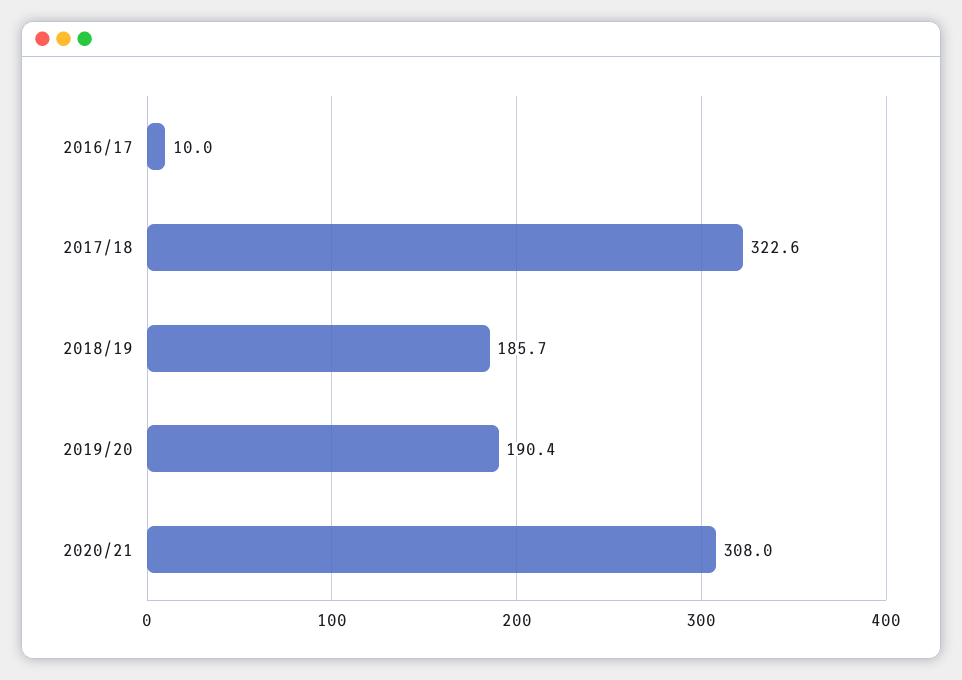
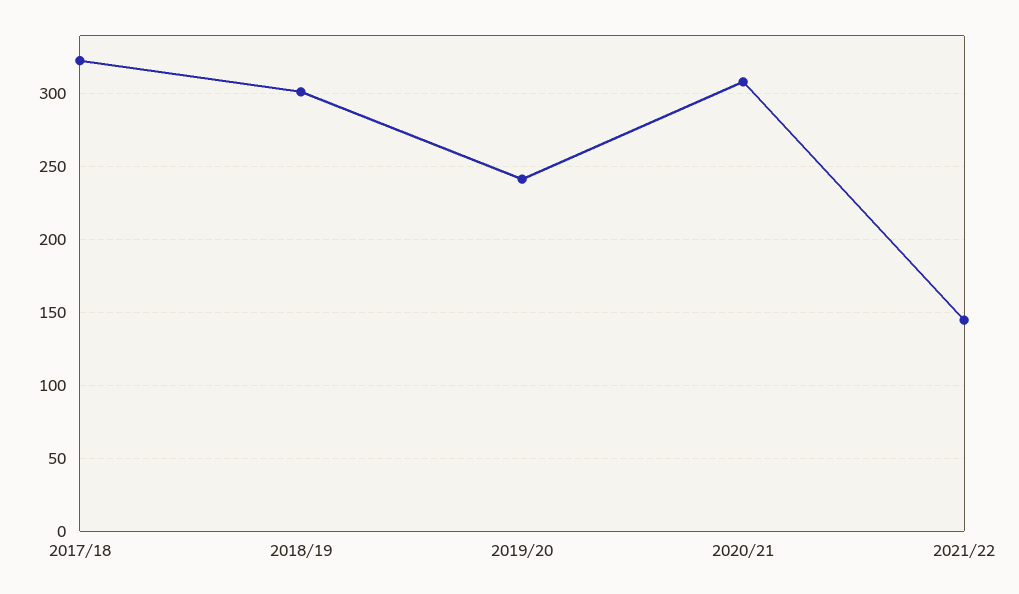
2016/17: 10 -> none
2018/19: 185.7 -> 300
2019/20: 190.4 -> 240
2021/22: none -> 145

